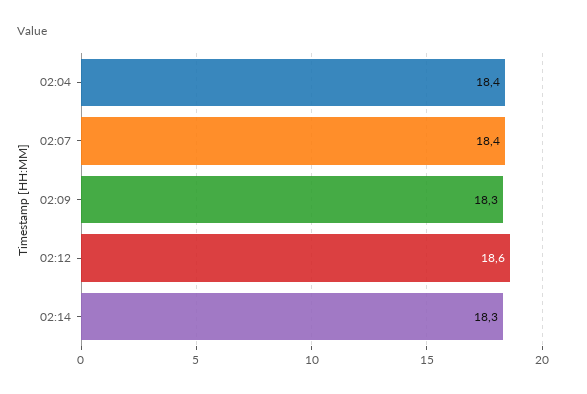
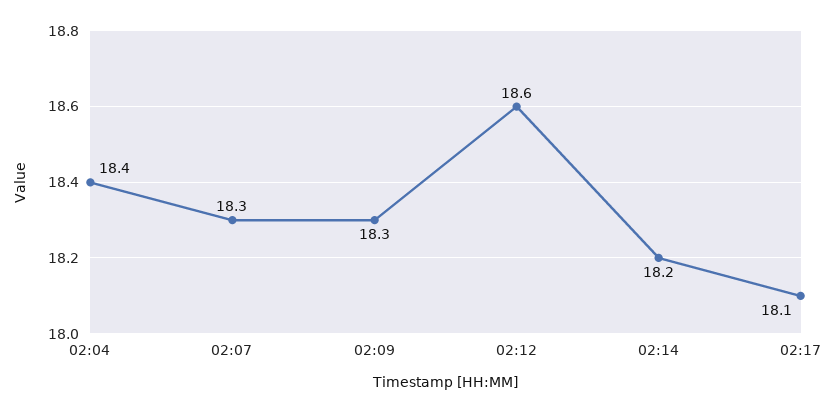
02:07: 18.4 -> 18.3
02:14: 18.3 -> 18.2
02:17: none -> 18.1

